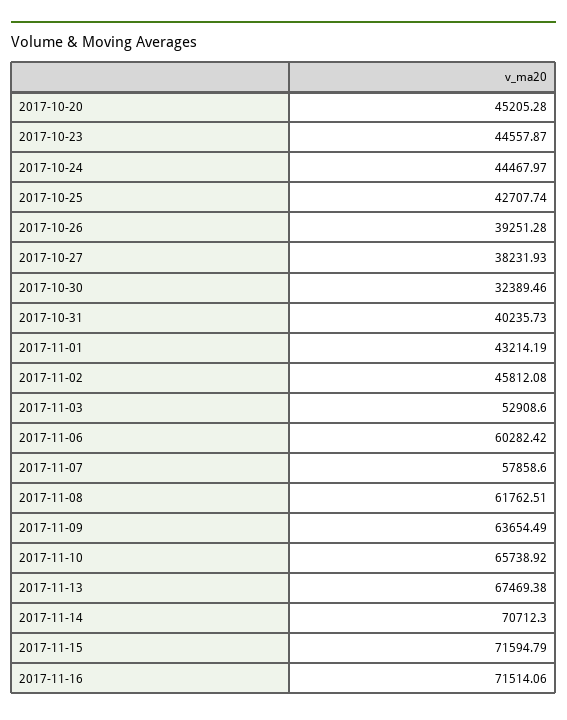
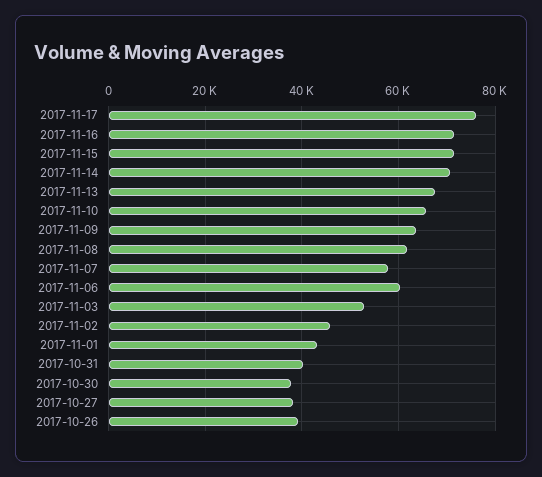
2017-10-20: 45205.28 -> none
2017-10-23: 44557.87 -> none
2017-10-24: 44467.97 -> none
2017-10-25: 42707.74 -> none
2017-10-30: 32389.46 -> 38000
2017-11-17: none -> 76000

